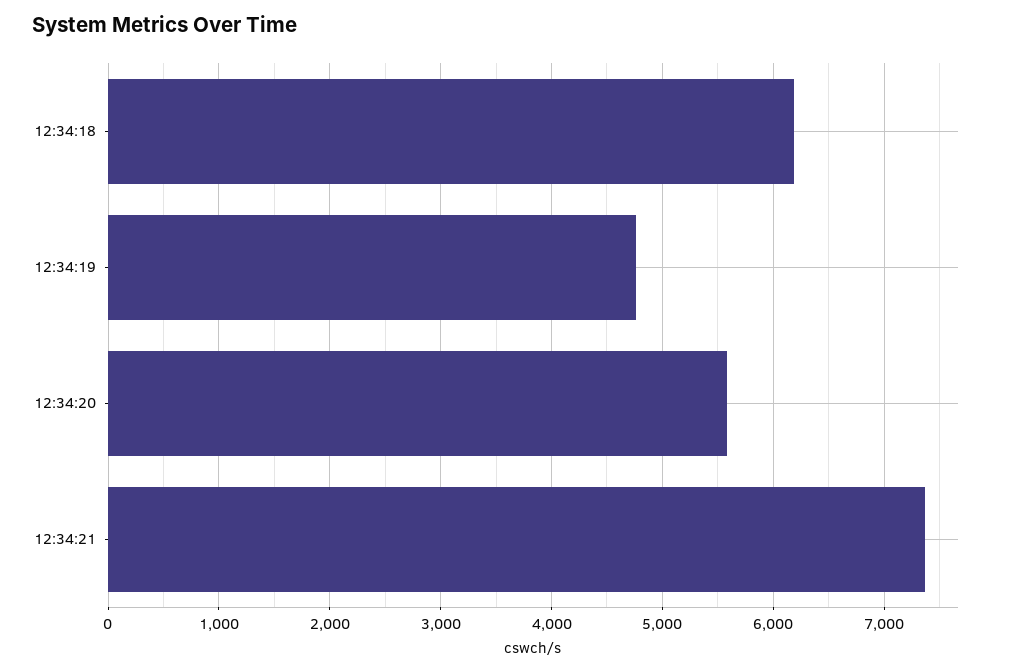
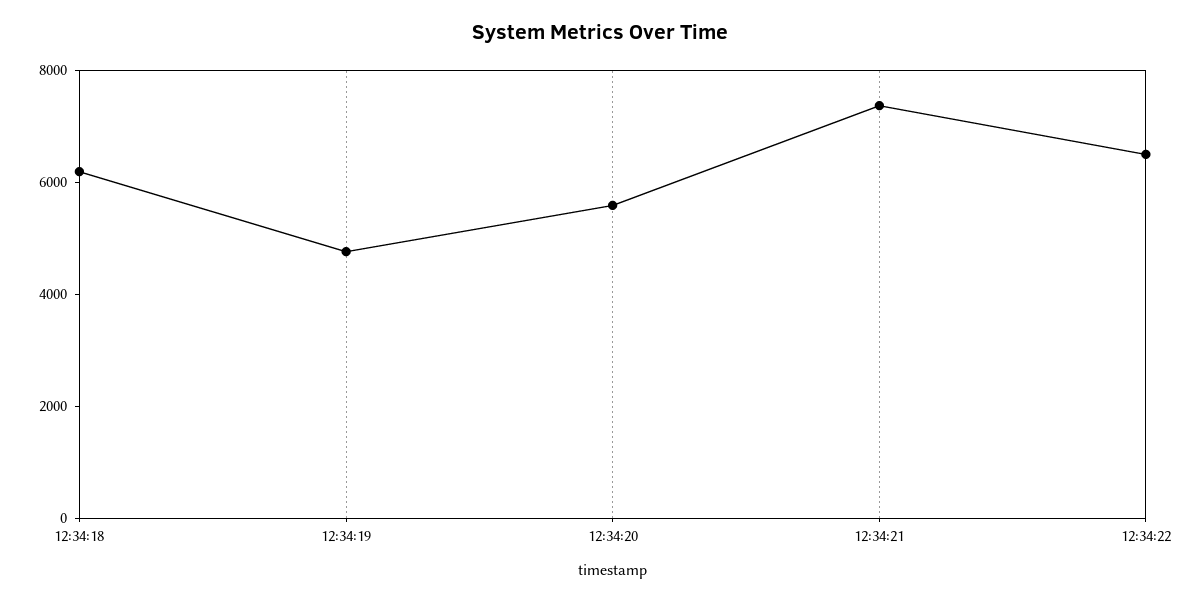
12:34:22: none -> 6500

